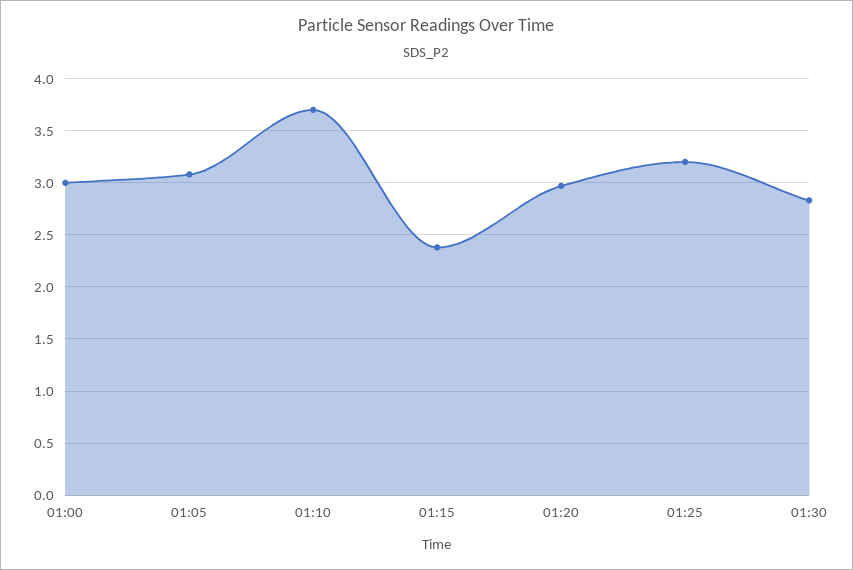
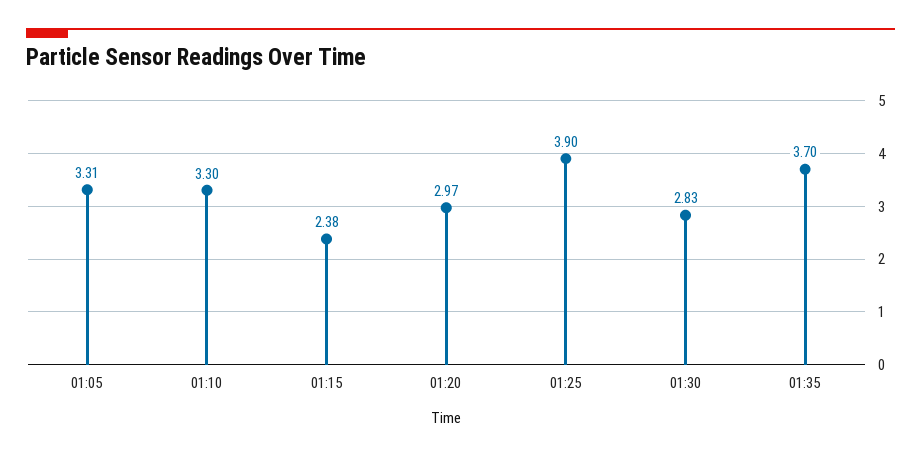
01:00: 3 -> none
01:05: 3.1 -> 3.31
01:10: 3.7 -> 3.3
01:25: 3.2 -> 3.9
01:35: none -> 3.7

